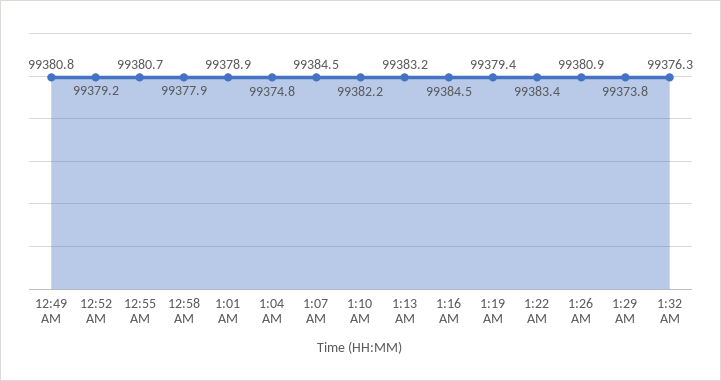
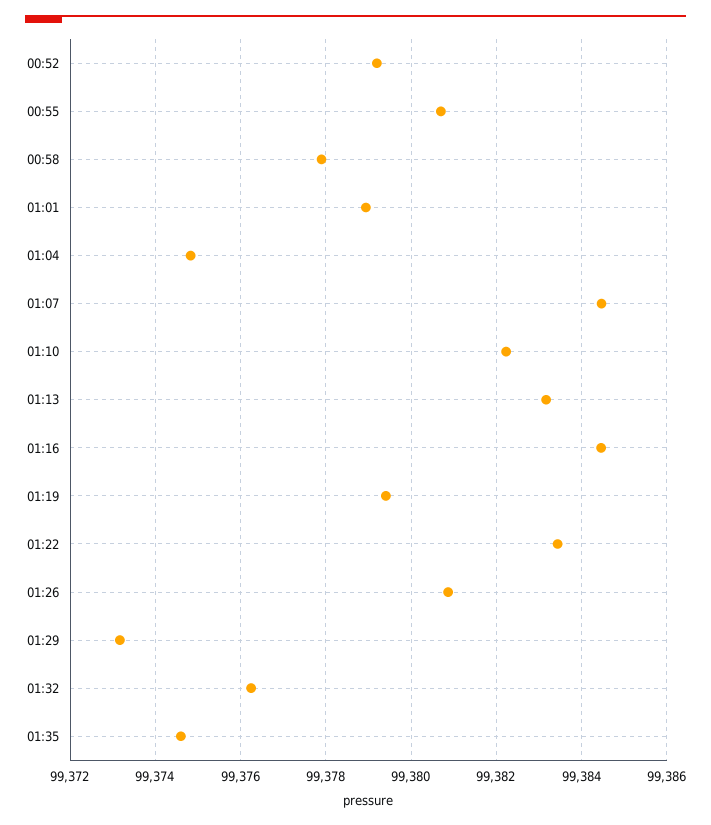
12:49 AM: 99380.8 -> none
1:29 AM: 99373.8 -> 99373.2
01:35: none -> 99374.6

